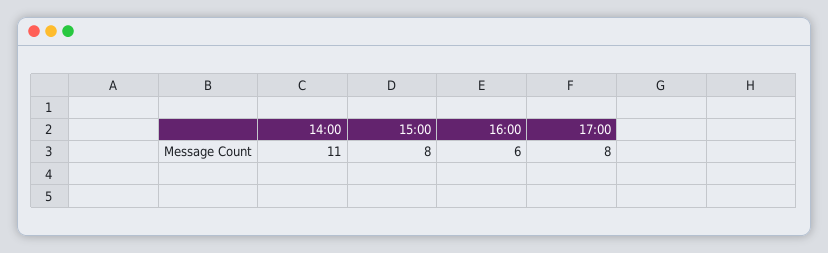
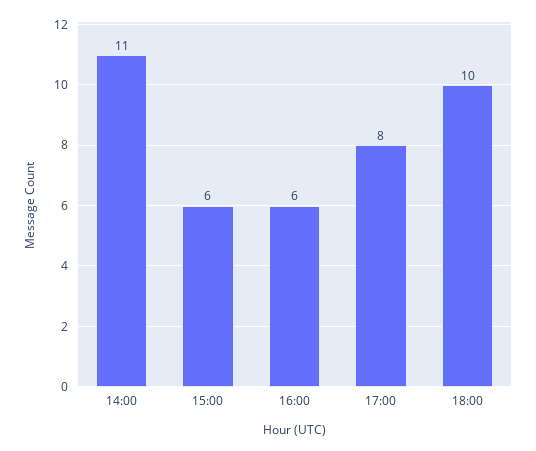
15:00: 8 -> 6
18:00: none -> 10

